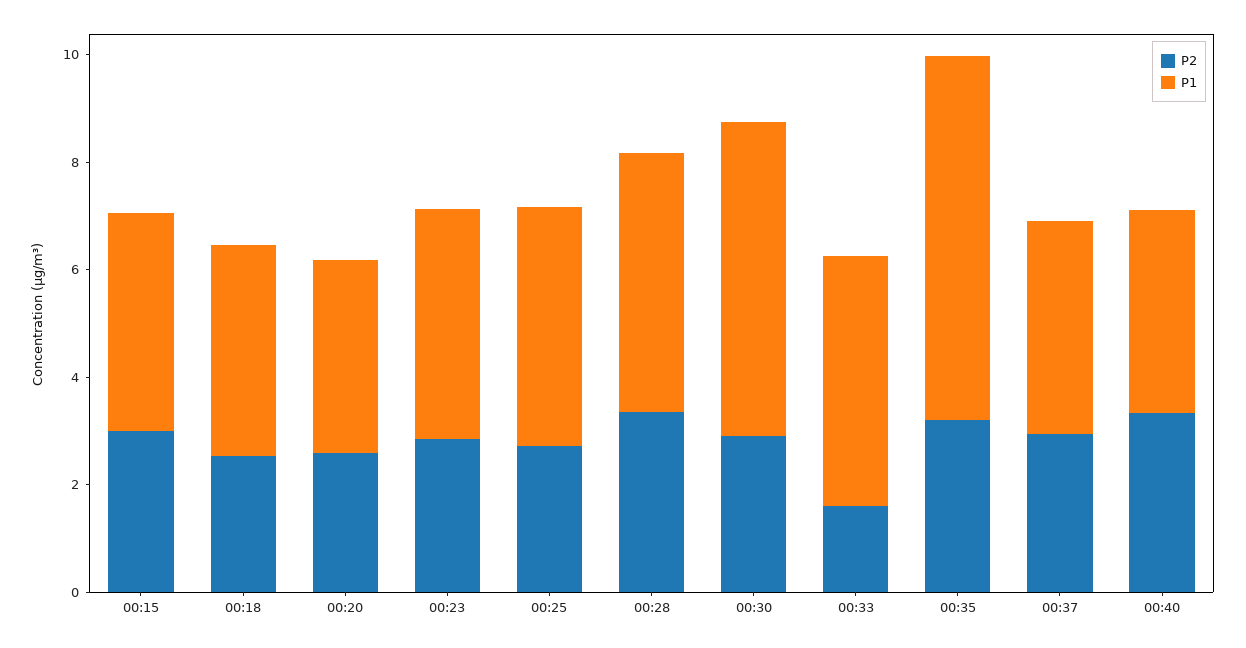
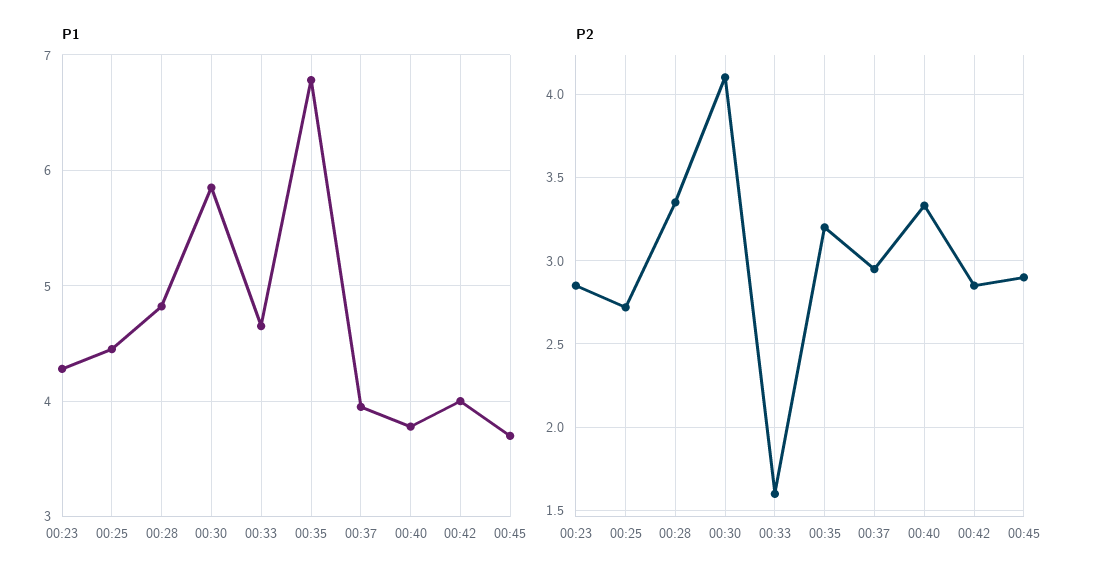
P2, 00:15: 3 -> none
P1, 00:15: 4 -> none
P2, 00:18: 2.5 -> none
P1, 00:18: 4 -> none
P2, 00:20: 2.5 -> none
P1, 00:20: 3.5 -> none
P2, 00:30: 3 -> 4.1
P1, 00:42: none -> 4
P1, 00:45: none -> 3.7
P2, 00:42: none -> 2.85
P2, 00:45: none -> 2.9

